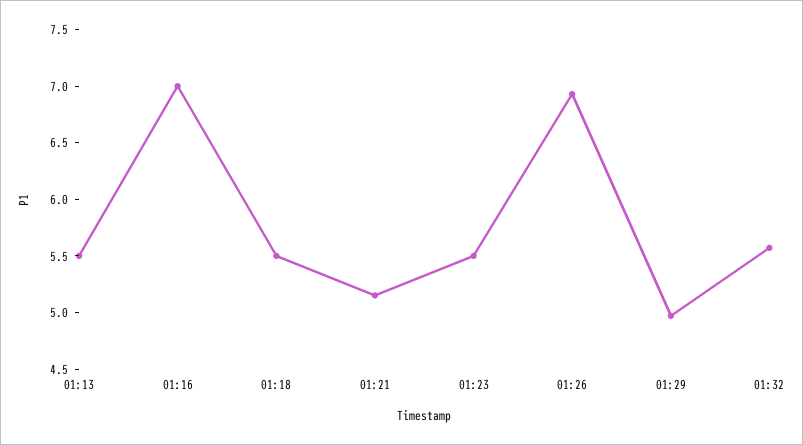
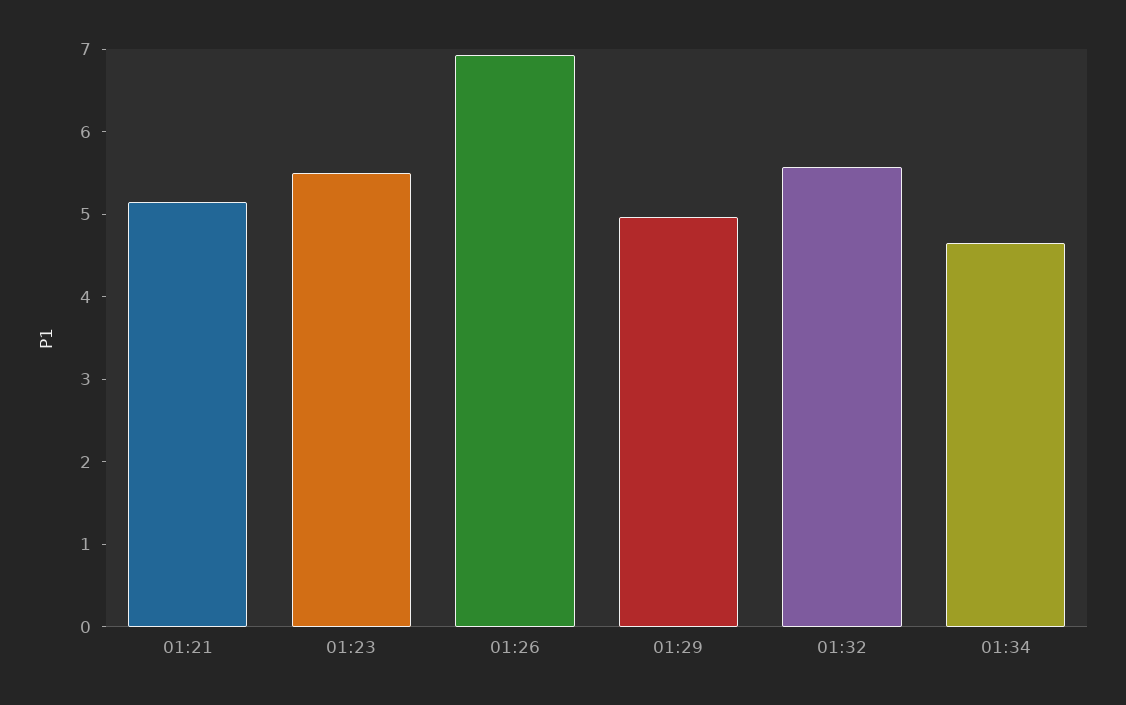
01:13: 5.5 -> none
01:16: 7 -> none
01:18: 5.5 -> none
01:34: none -> 4.6

